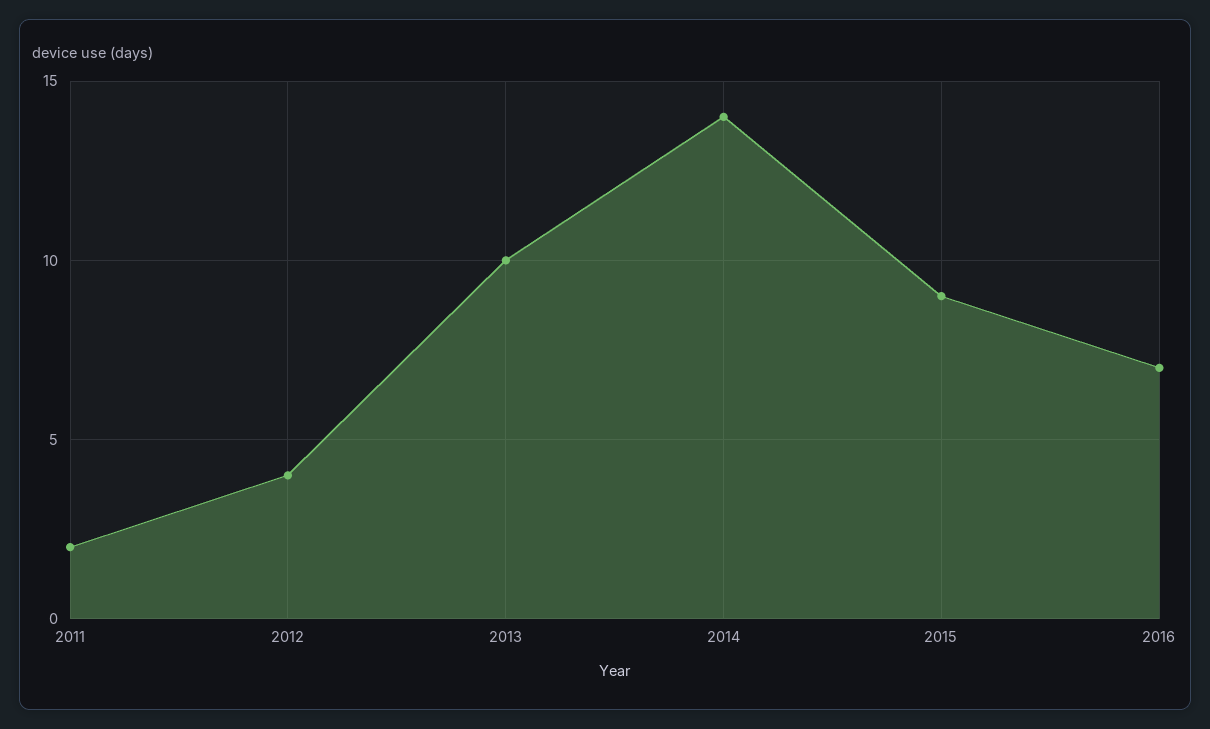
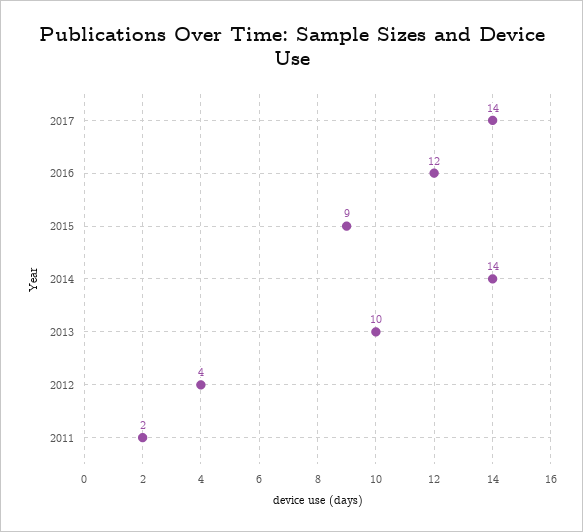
2016: 7 -> 12
2017: none -> 14

